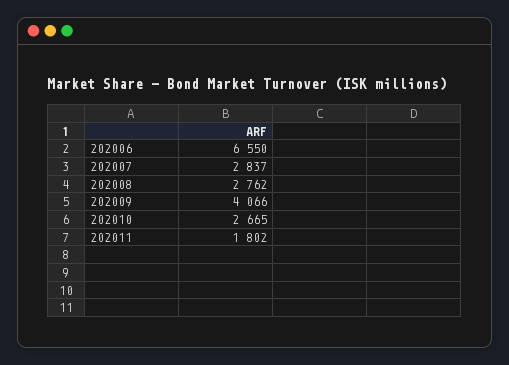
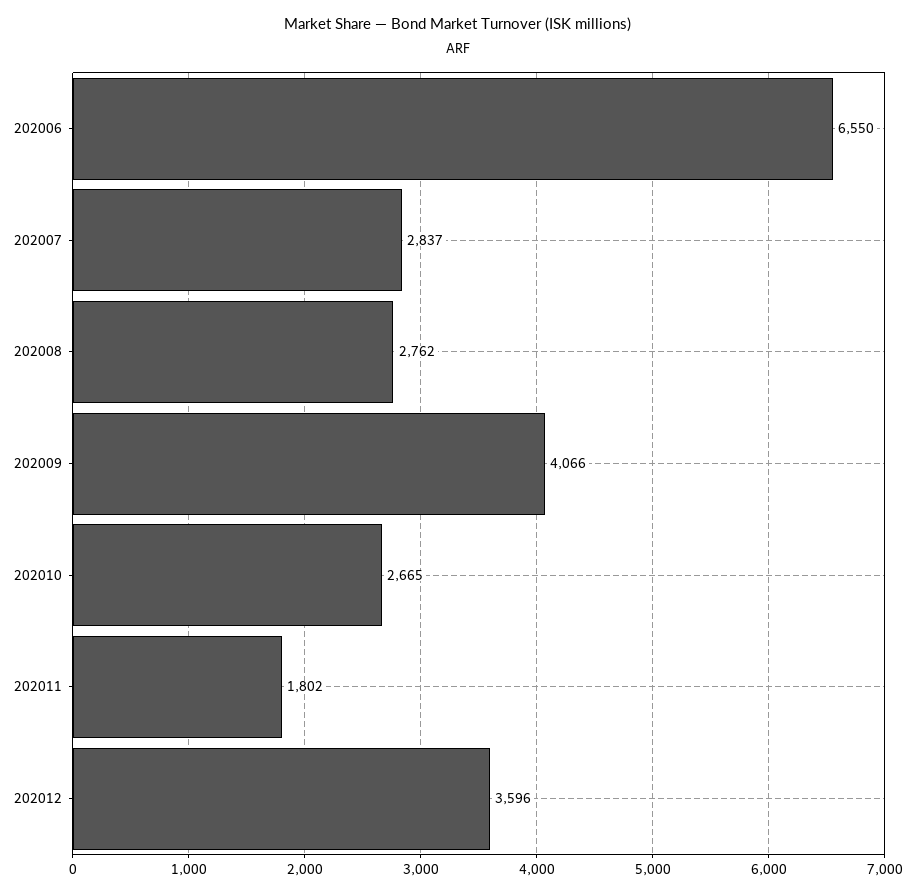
202012: none -> 3596

